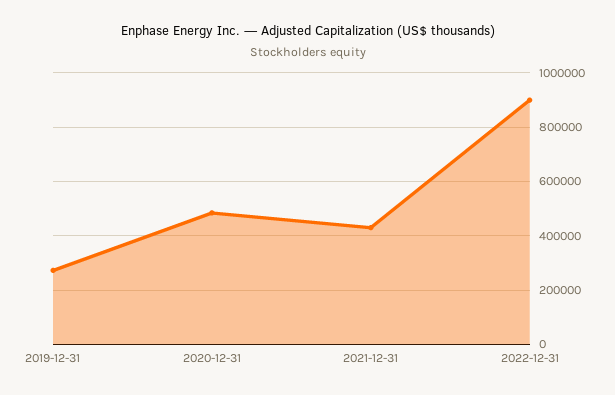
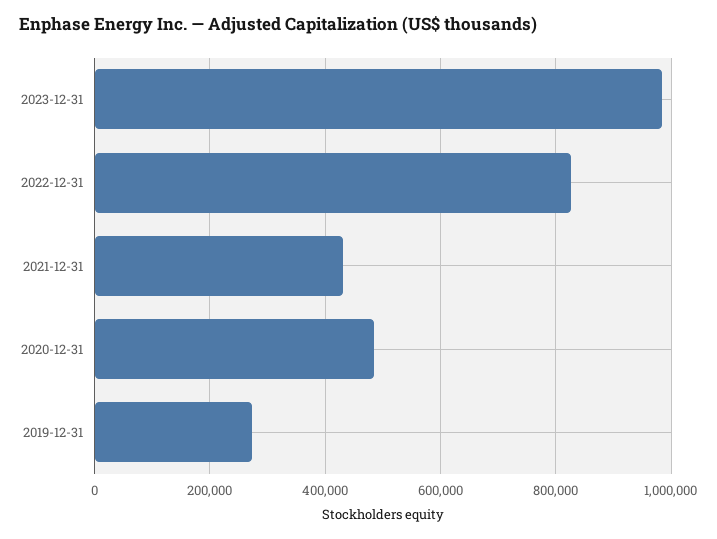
2022-12-31: 900000 -> 820000
2023-12-31: none -> 980000

